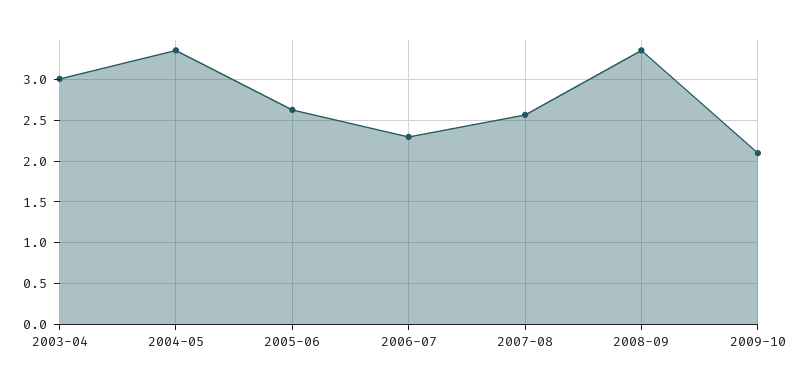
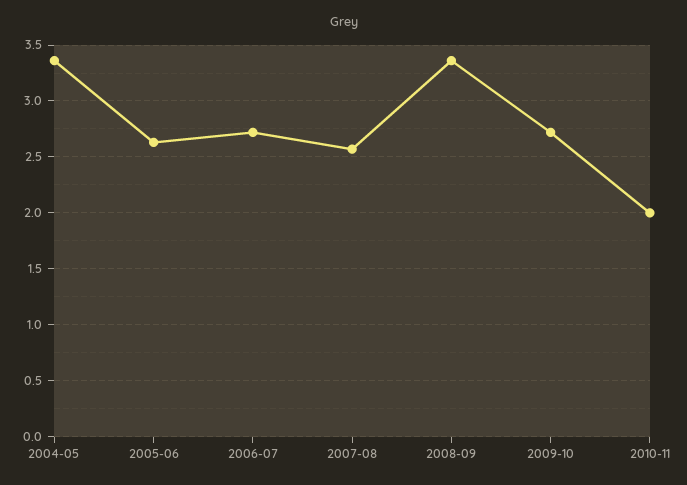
2003-04: 3 -> none
2006-07: 2.3 -> 2.7
2009-10: 2.1 -> 2.7
2010-11: none -> 2

